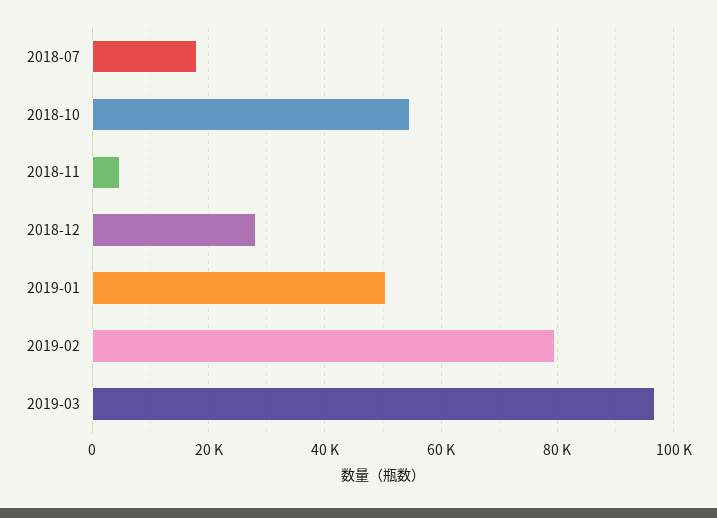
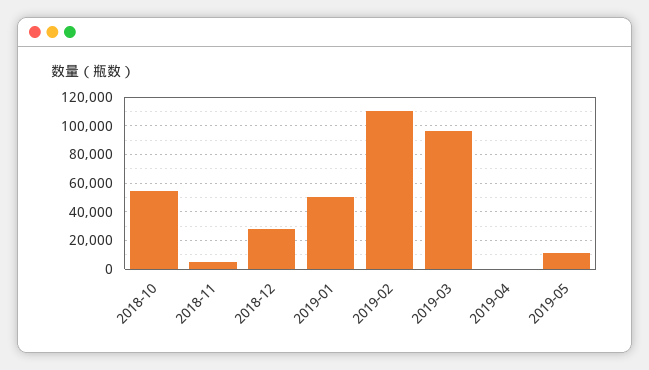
2018-07: 18000 -> none
2019-02: 80000 -> 110000
2019-04: none -> 0
2019-05: none -> 10000

